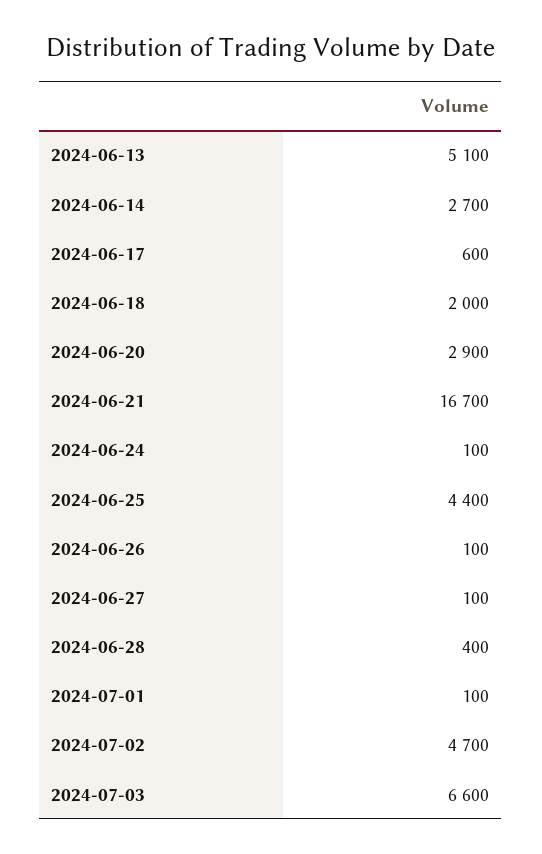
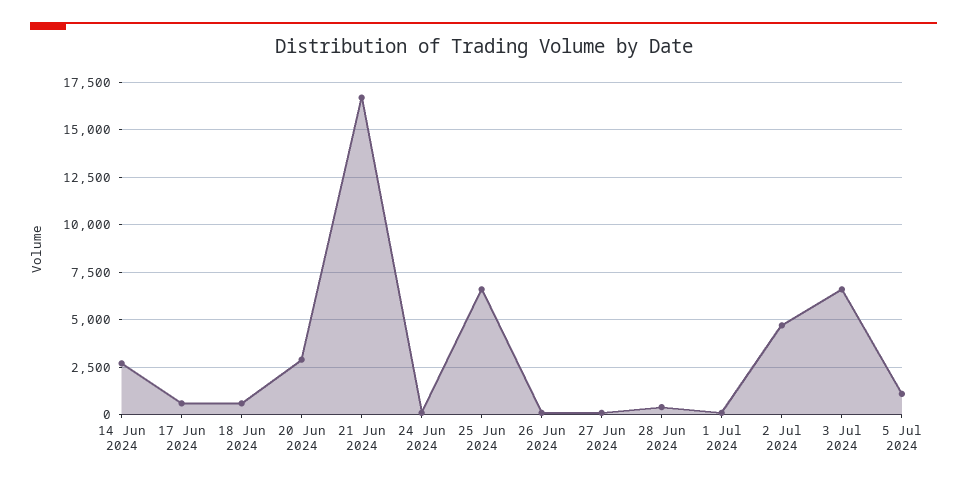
2024-06-13: 5100 -> none
2024-06-18: 2000 -> 500
2024-06-25: 4400 -> 6500
5 Jul 2024: none -> 1000

